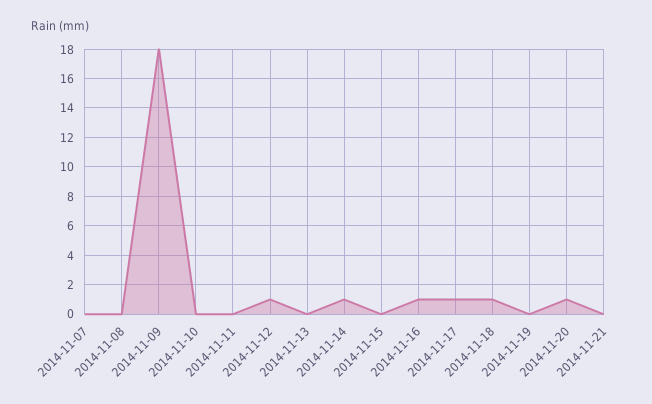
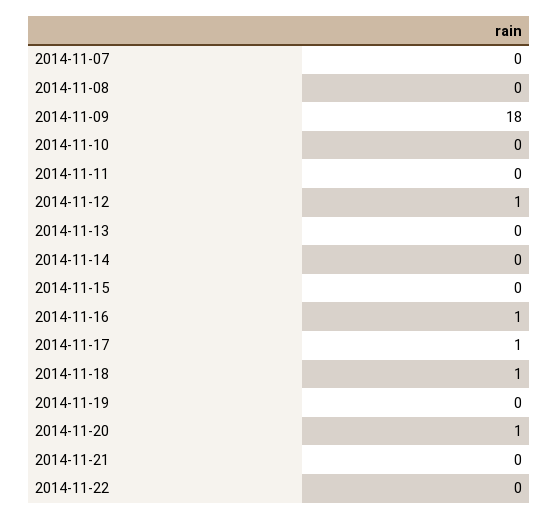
2014-11-14: 1 -> 0
2014-11-22: none -> 0

